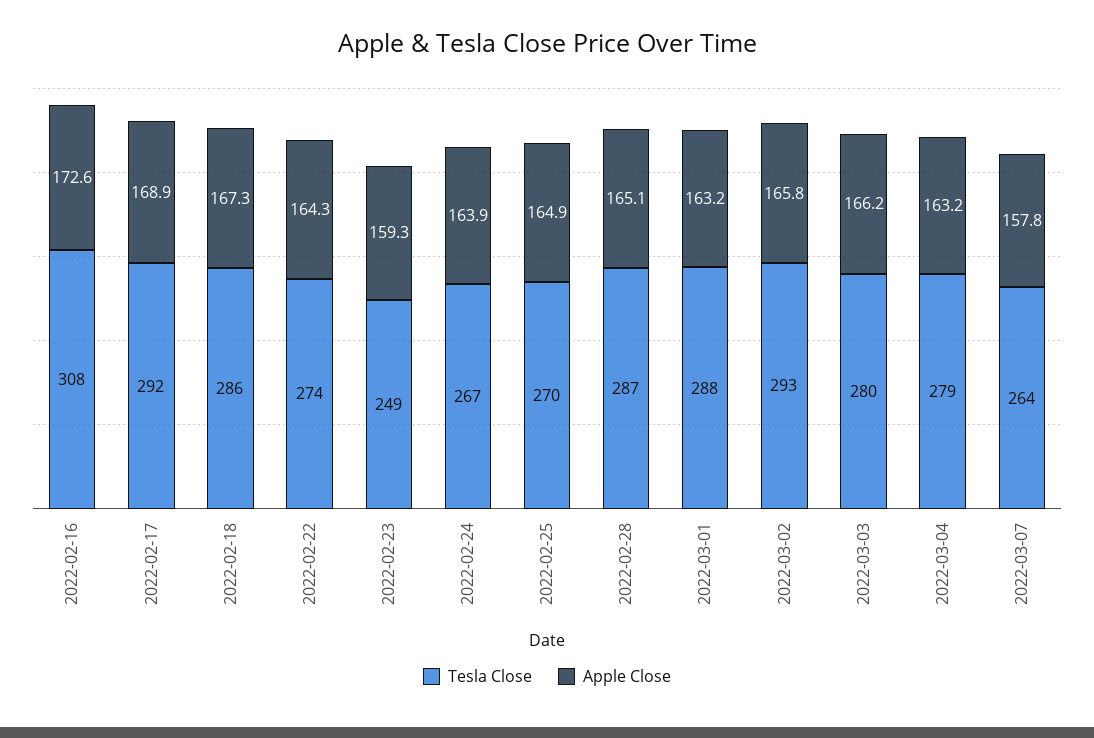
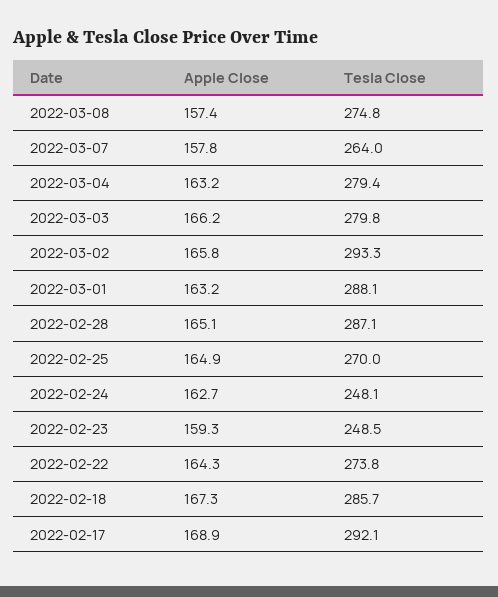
Tesla Close, 2022-02-16: 308 -> none
Apple Close, 2022-02-16: 172.6 -> none
Tesla Close, 2022-02-24: 267 -> 248.1
Apple Close, 2022-02-24: 163.9 -> 162.7
Apple Close, 2022-03-08: none -> 157.4
Tesla Close, 2022-03-08: none -> 274.8

